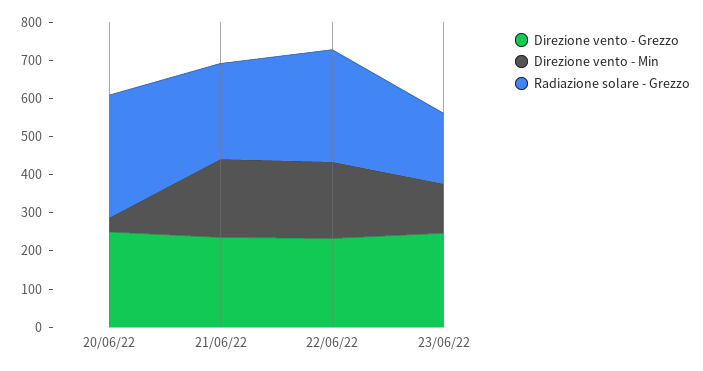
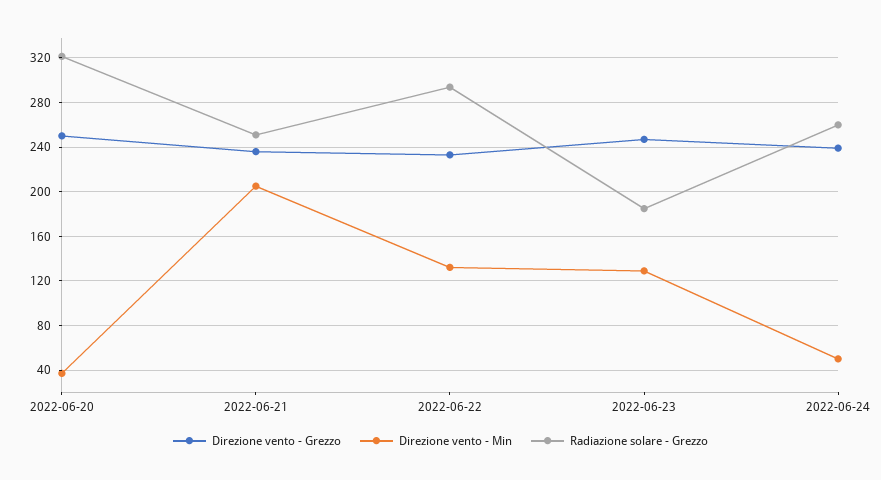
Direzione vento - Min, 22/06/22: 200 -> 130
Direzione vento - Grezzo, 2022-06-24: none -> 240
Direzione vento - Min, 2022-06-24: none -> 50
Radiazione solare - Grezzo, 2022-06-24: none -> 260

